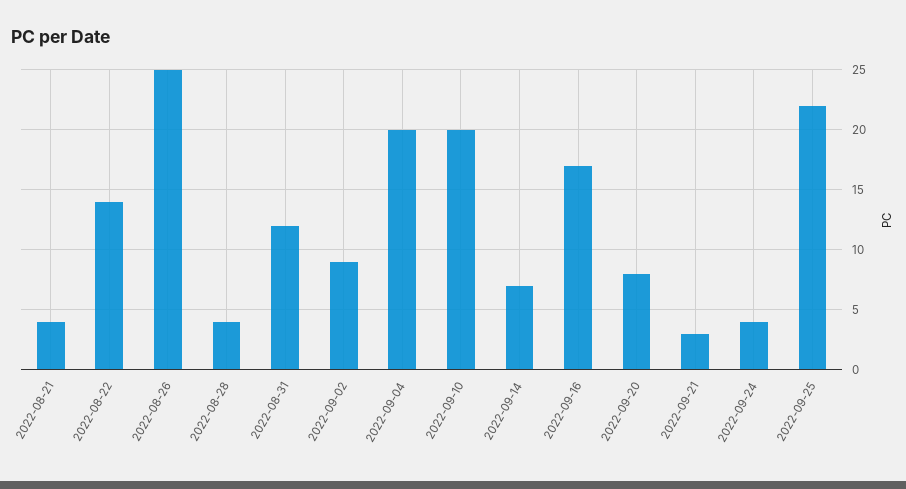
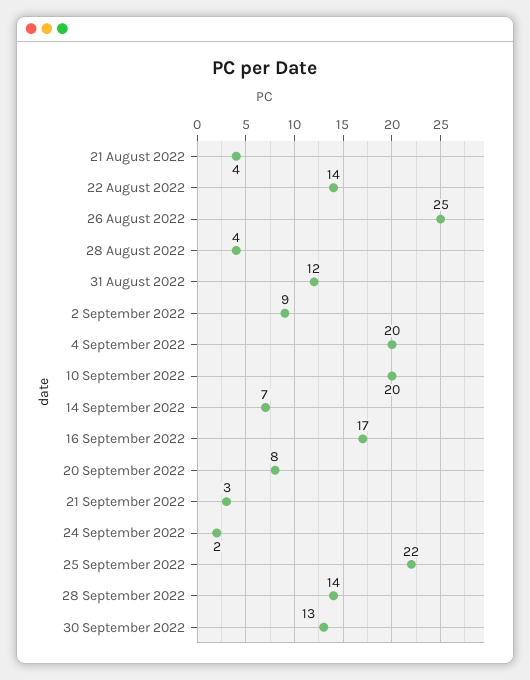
2022-09-24: 4 -> 2
28 September 2022: none -> 14
30 September 2022: none -> 13

